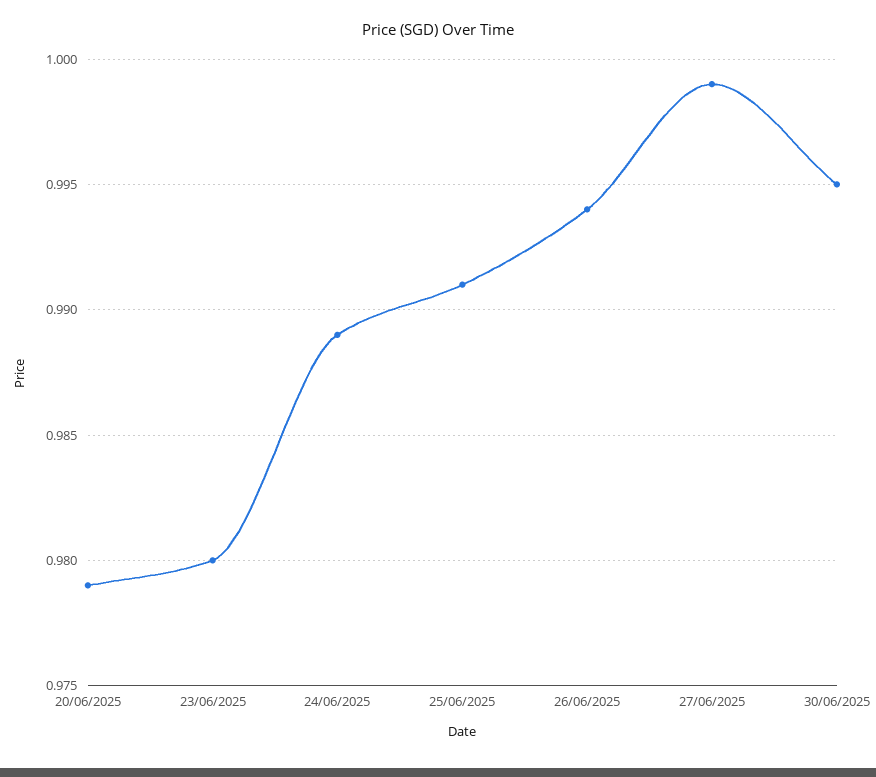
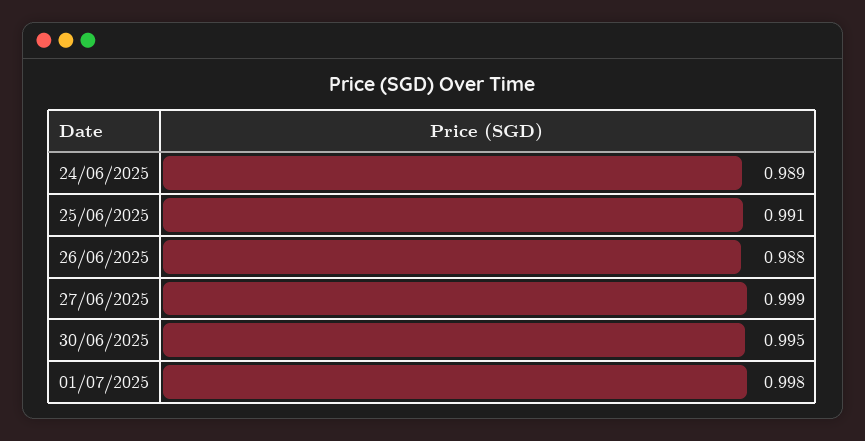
20/06/2025: 0.979 -> none
23/06/2025: 0.98 -> none
26/06/2025: 0.994 -> 0.988
01/07/2025: none -> 0.998

